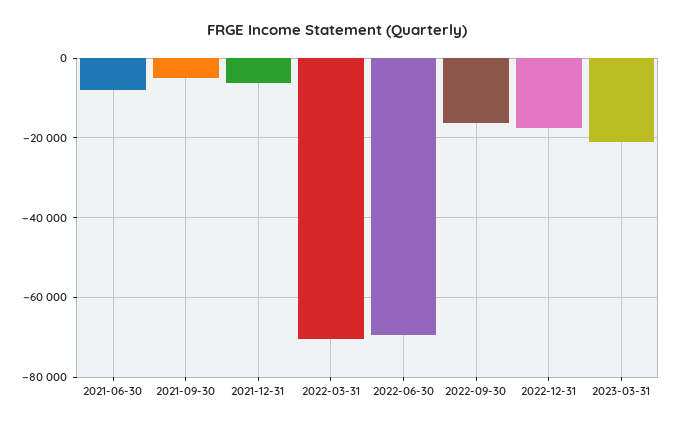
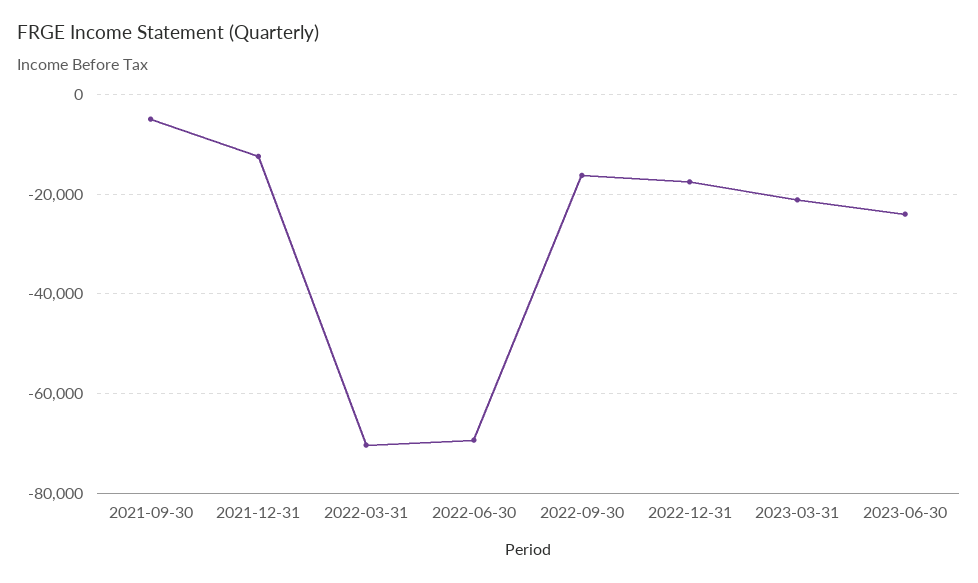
2021-06-30: -8000 -> none
2021-12-31: -6000 -> -12000
2023-06-30: none -> -24000

